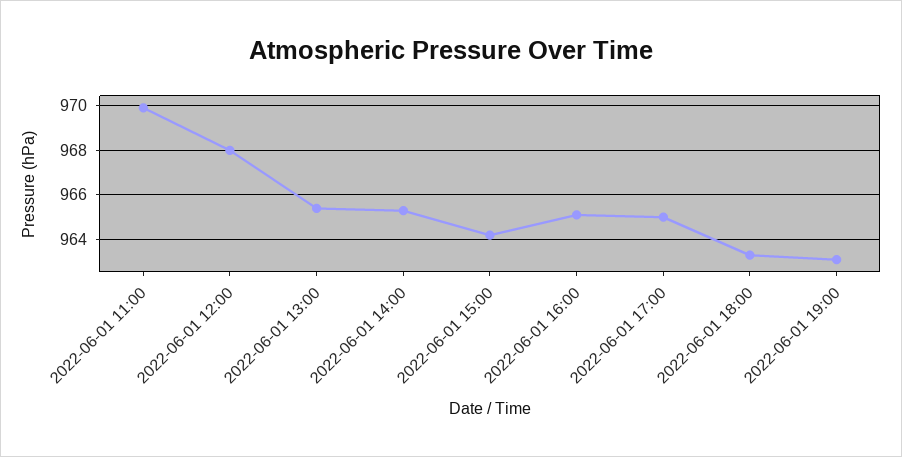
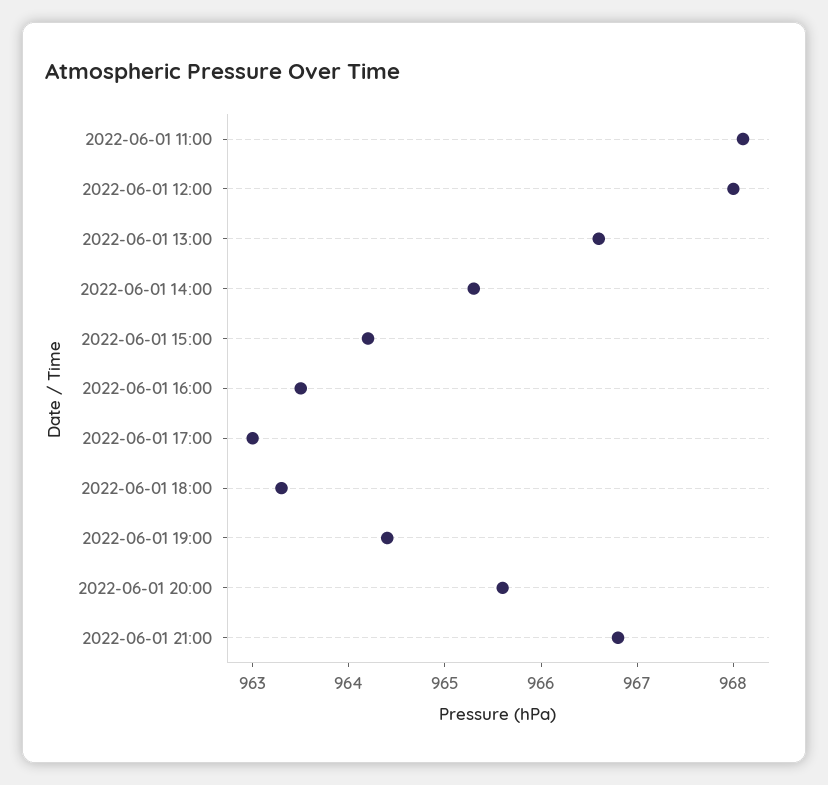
2022-06-01 11:00: 970 -> 968.1
2022-06-01 13:00: 965.5 -> 966.6
2022-06-01 16:00: 965 -> 963.5
2022-06-01 17:00: 965 -> 963
2022-06-01 19:00: 963 -> 964.4
2022-06-01 20:00: none -> 965.6
2022-06-01 21:00: none -> 966.8

